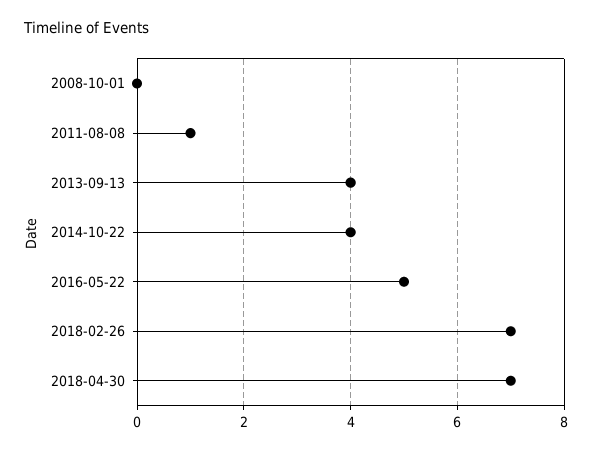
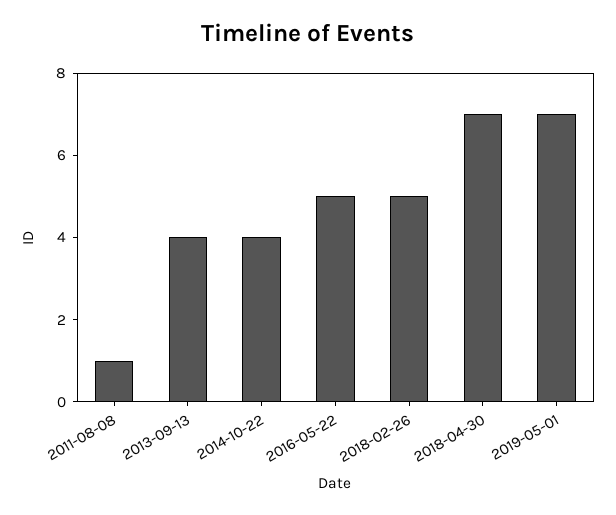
2008-10-01: 0 -> none
2018-02-26: 7 -> 5
2019-05-01: none -> 7

